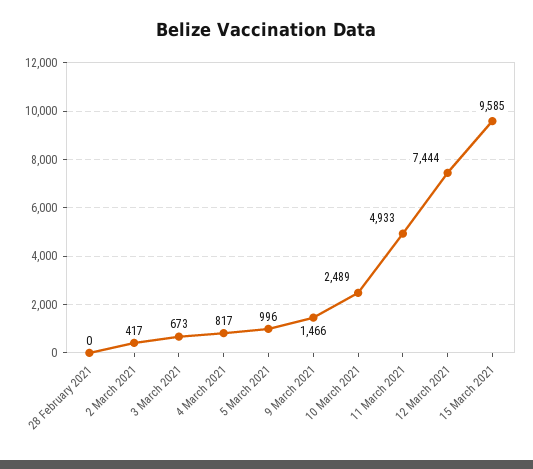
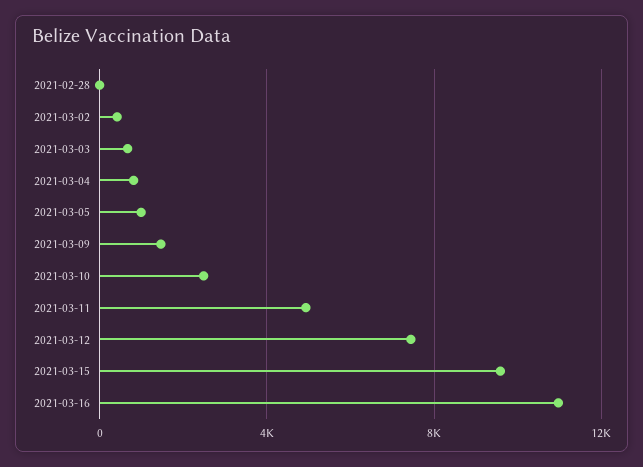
2021-03-16: none -> 11000

